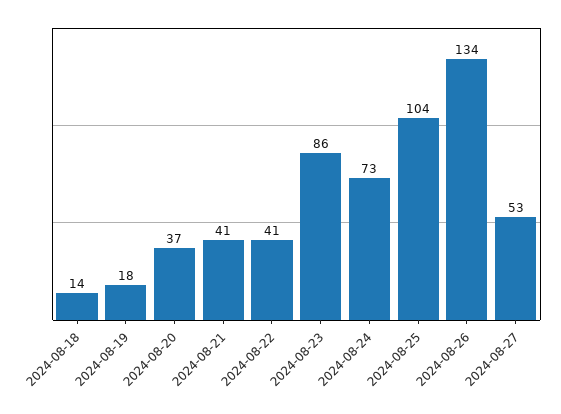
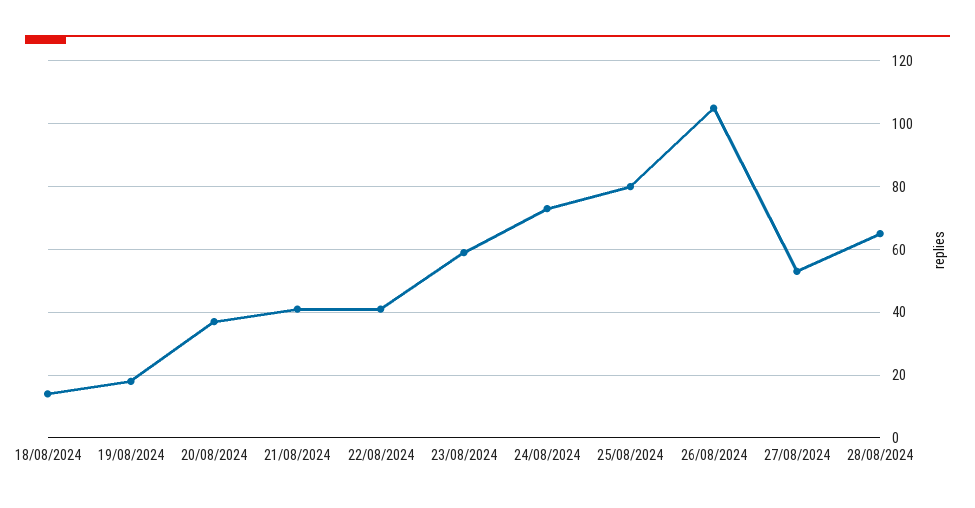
2024-08-23: 86 -> 60
2024-08-25: 104 -> 80
2024-08-26: 134 -> 105
28/08/2024: none -> 65

